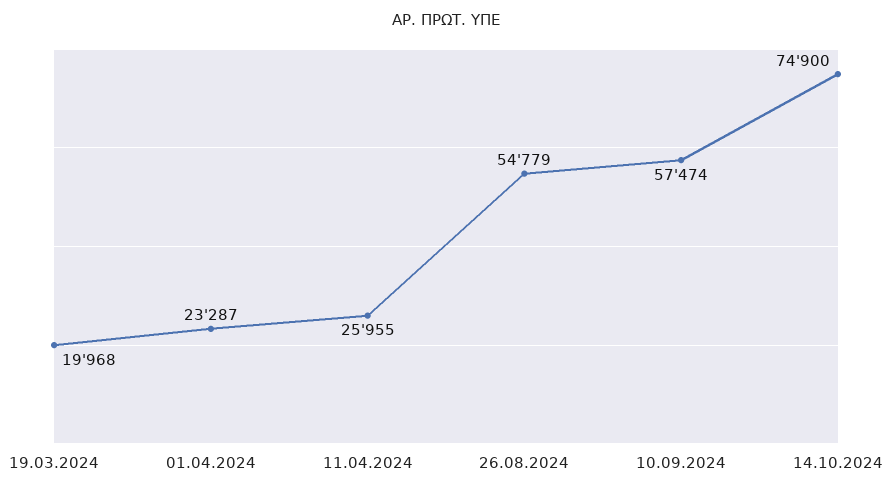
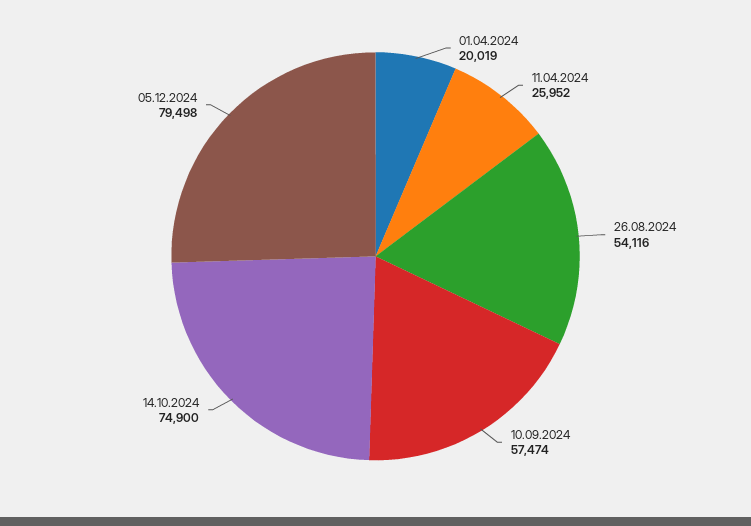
19.03.2024: 19968 -> none
01.04.2024: 23287 -> 20019
11.04.2024: 25955 -> 25952
26.08.2024: 54779 -> 54116
05.12.2024: none -> 79498

